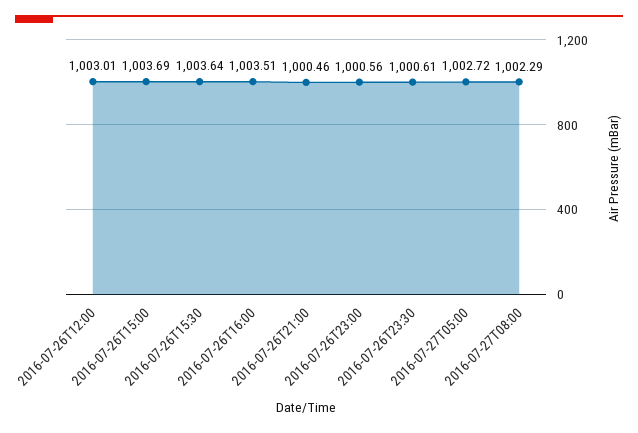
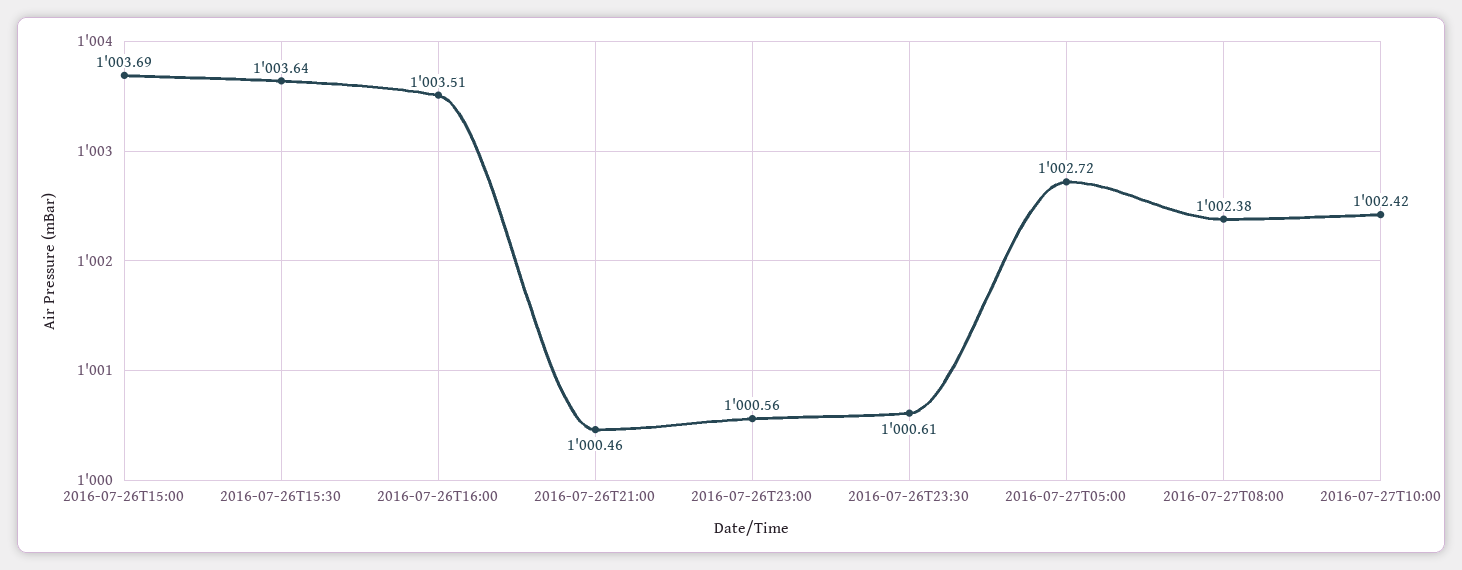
2016-07-26T12:00: 1003.01 -> none
2016-07-27T08:00: 1002.29 -> 1002.38
2016-07-27T10:00: none -> 1002.42

